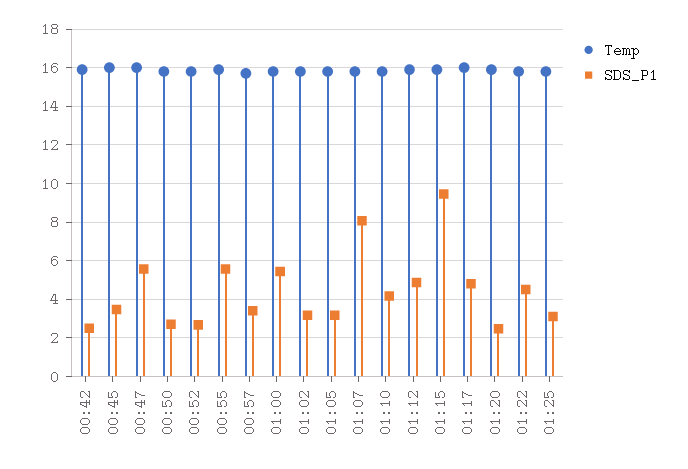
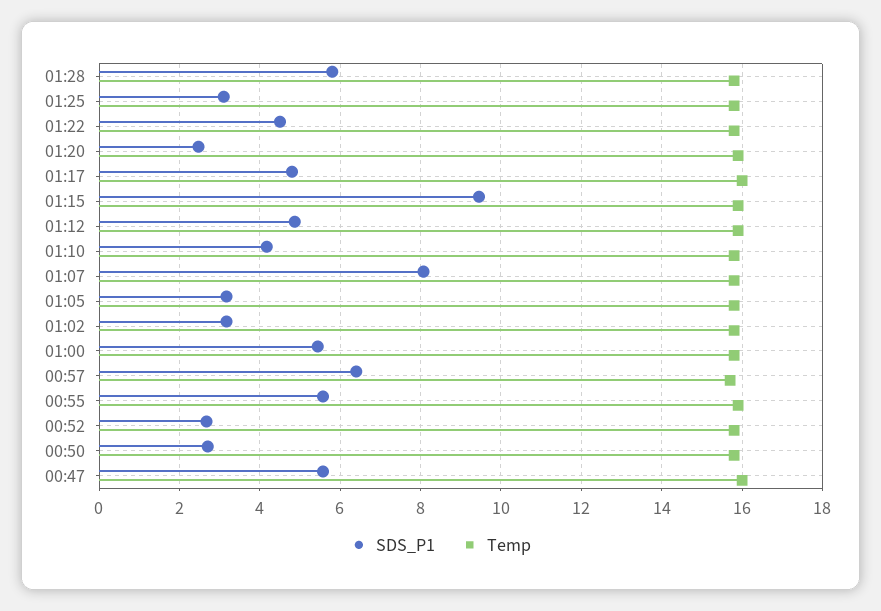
Temp, 00:42: 16 -> none
SDS_P1, 00:42: 2.5 -> none
Temp, 00:45: 16 -> none
SDS_P1, 00:45: 3.5 -> none
SDS_P1, 00:57: 3.5 -> 6.4
SDS_P1, 01:28: none -> 5.8
Temp, 01:28: none -> 15.8

